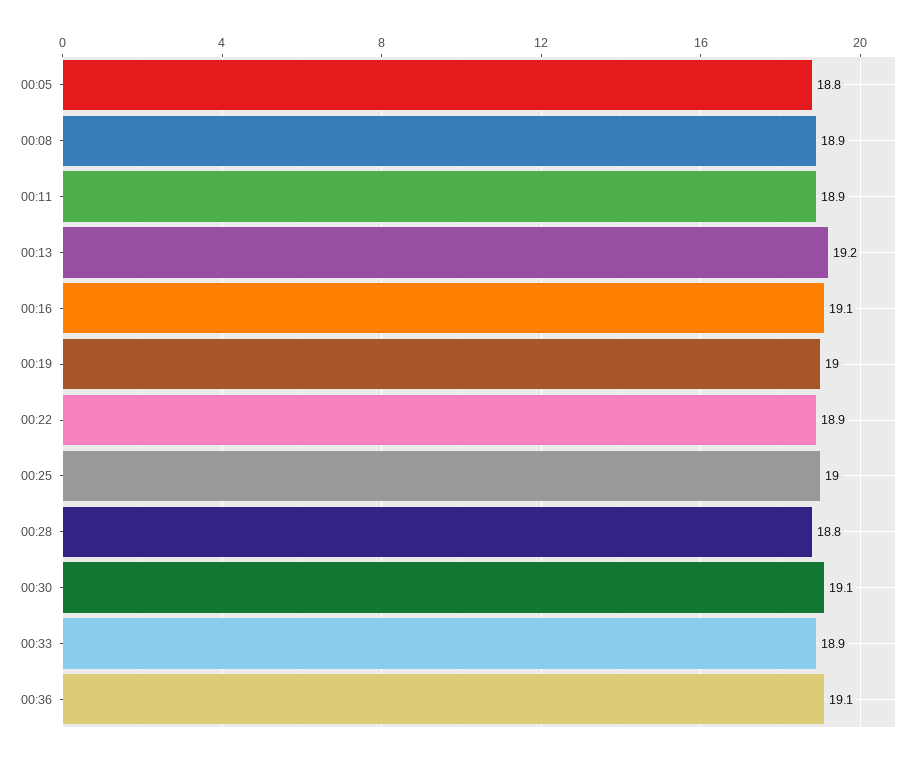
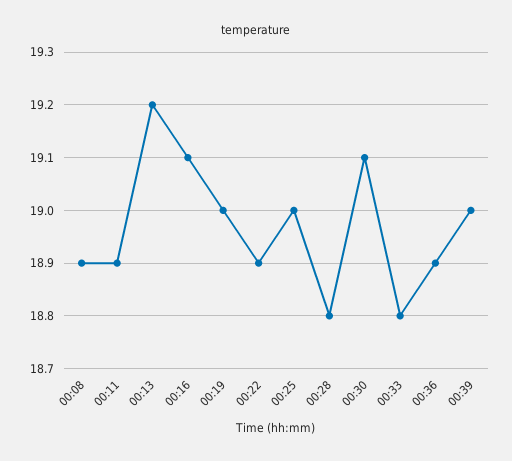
00:05: 18.8 -> none
00:33: 18.9 -> 18.8
00:36: 19.1 -> 18.9
00:39: none -> 19

